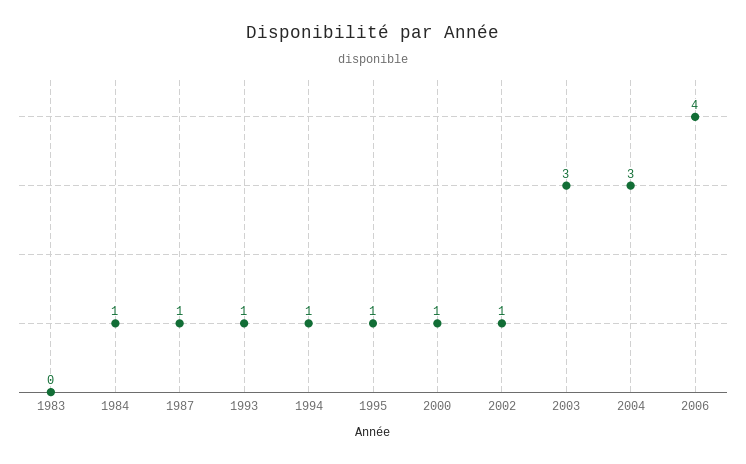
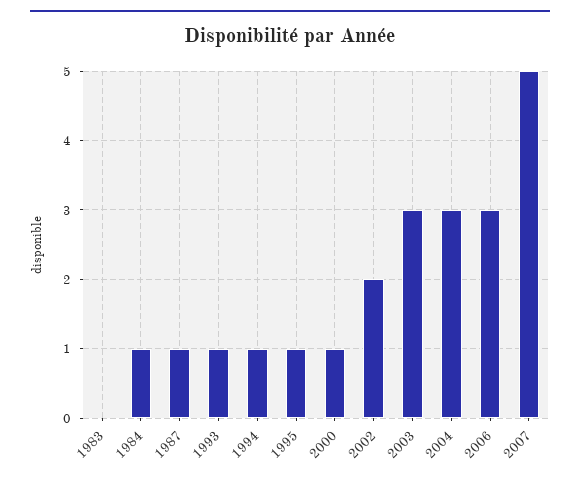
2002: 1 -> 2
2006: 4 -> 3
2007: none -> 5

